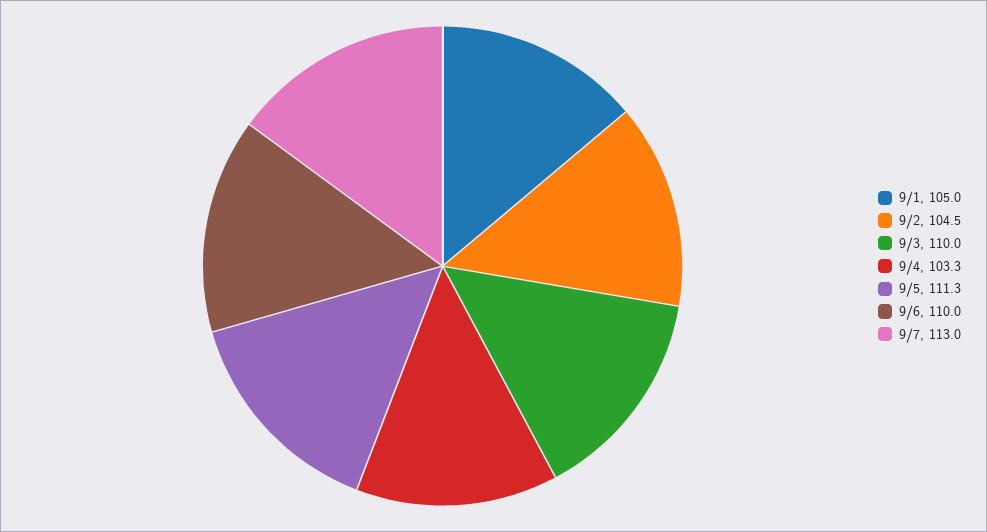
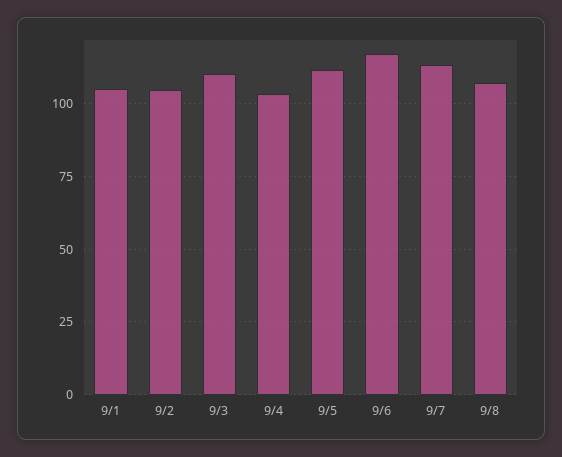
9/6: 110 -> 117.5
9/8: none -> 107.5

